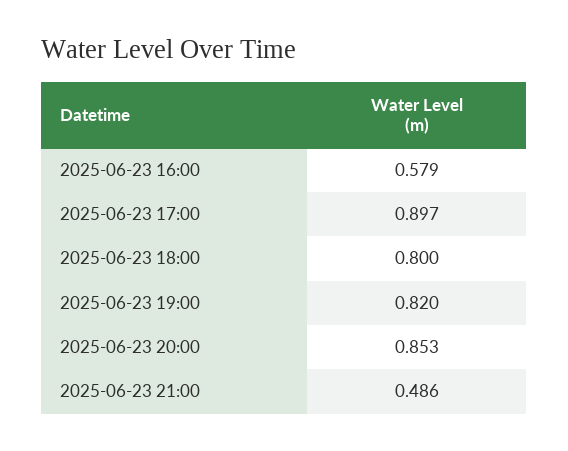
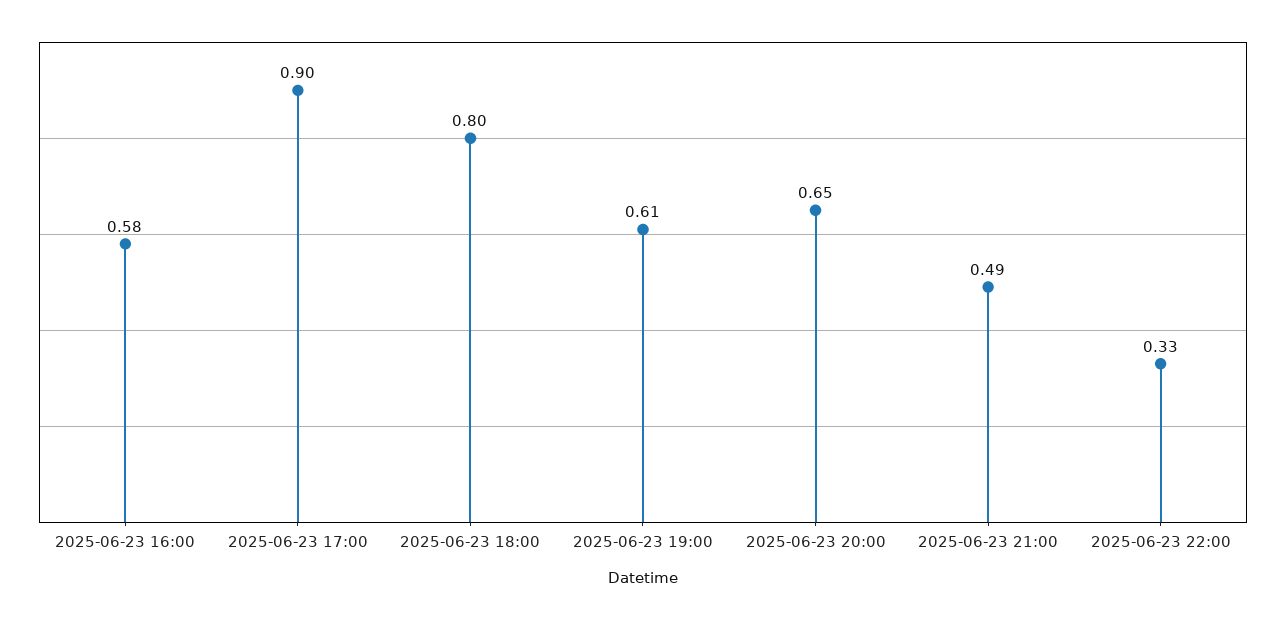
2025-06-23 19:00: 0.82 -> 0.61
2025-06-23 20:00: 0.853 -> 0.65
2025-06-23 22:00: none -> 0.33

